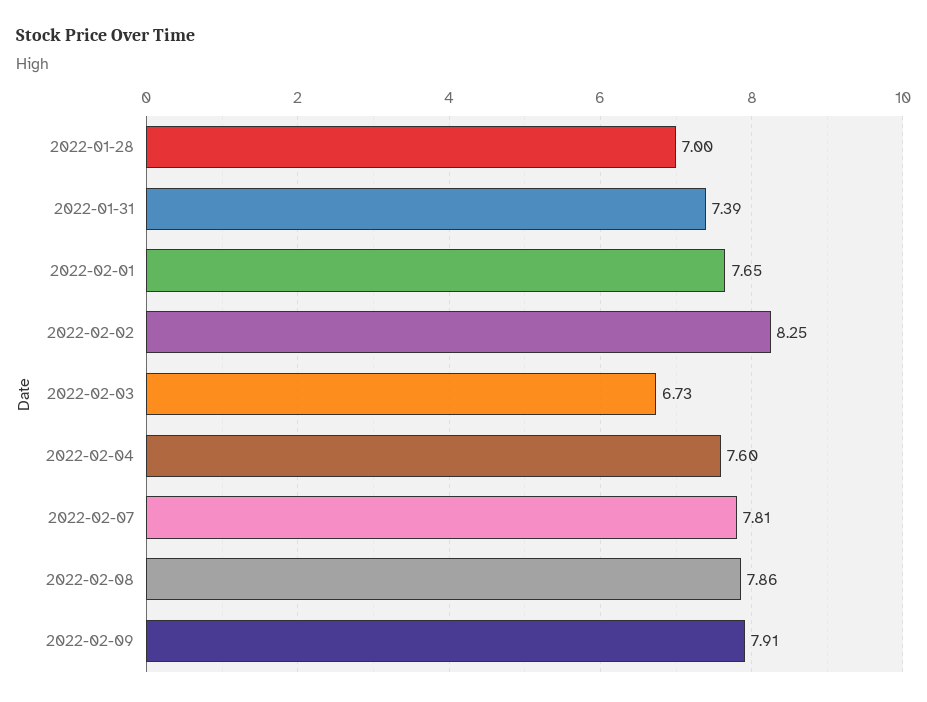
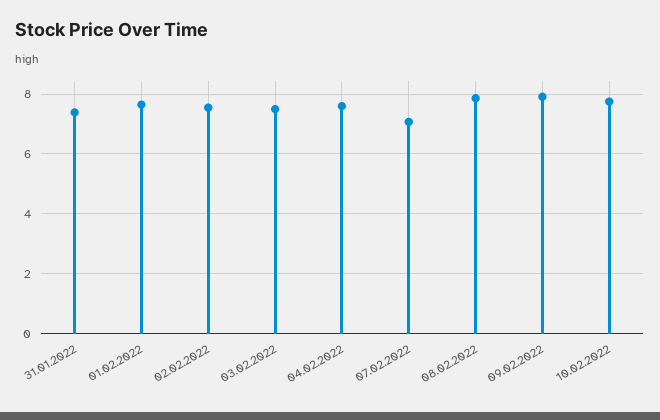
2022-01-28: 7 -> none
2022-02-02: 8.25 -> 7.5
2022-02-03: 6.73 -> 7.5
2022-02-07: 7.81 -> 7
10.02.2022: none -> 7.75

